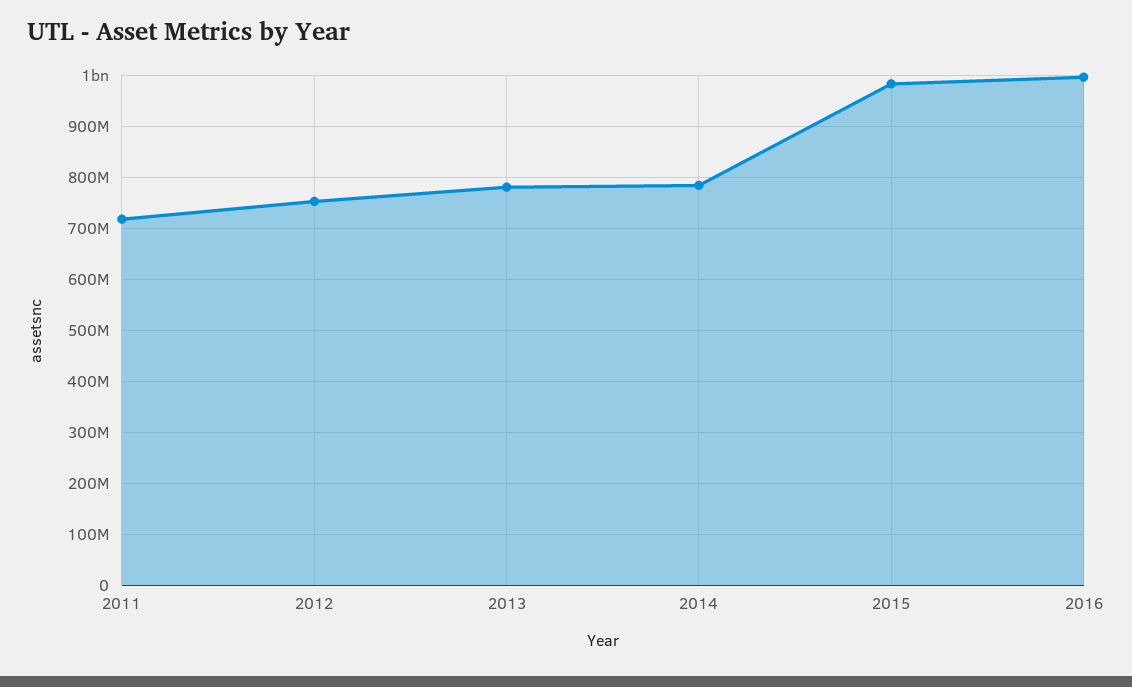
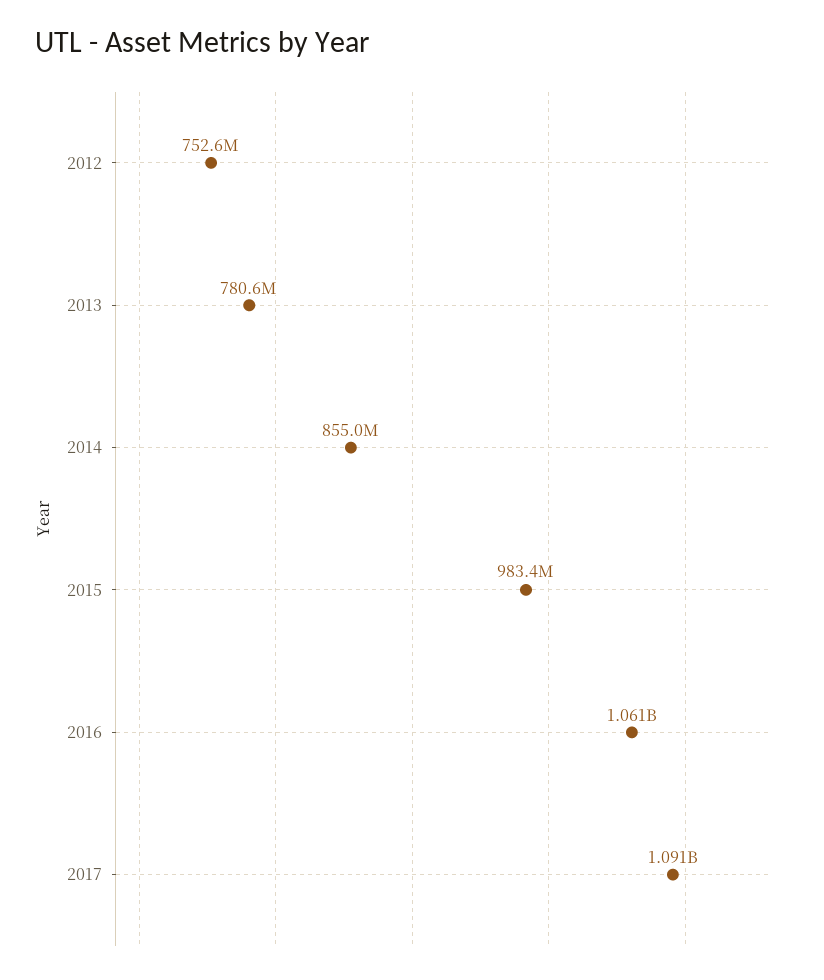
2011: 720000000 -> none
2014: 780000000 -> 855000000
2016: 1000000000 -> 1061000000
2017: none -> 1091000000

